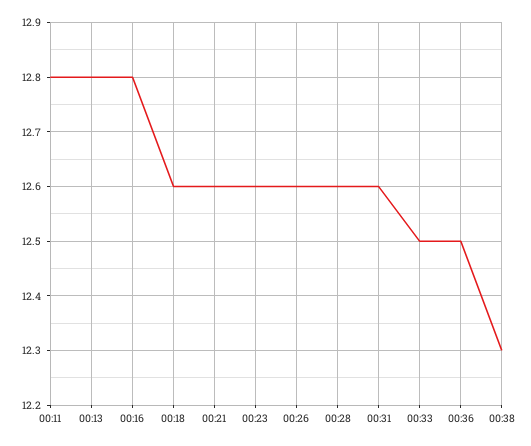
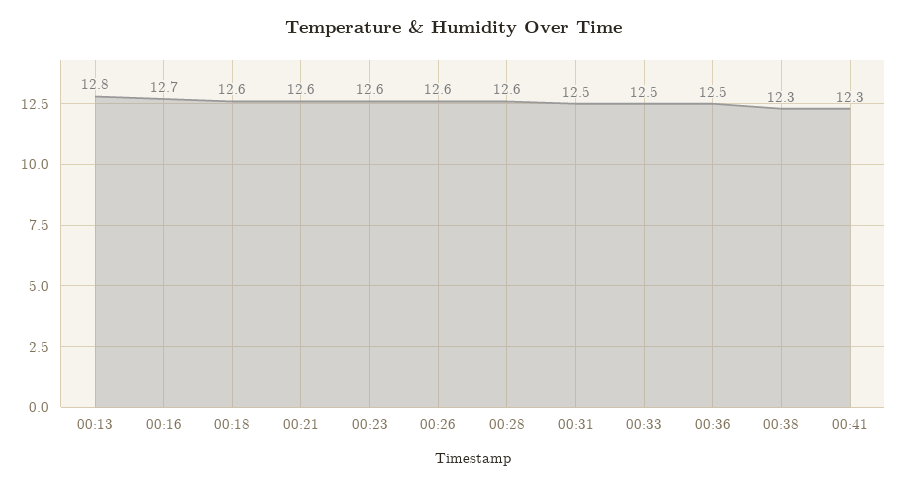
00:11: 12.8 -> none
00:16: 12.8 -> 12.7
00:31: 12.6 -> 12.5
00:41: none -> 12.3

